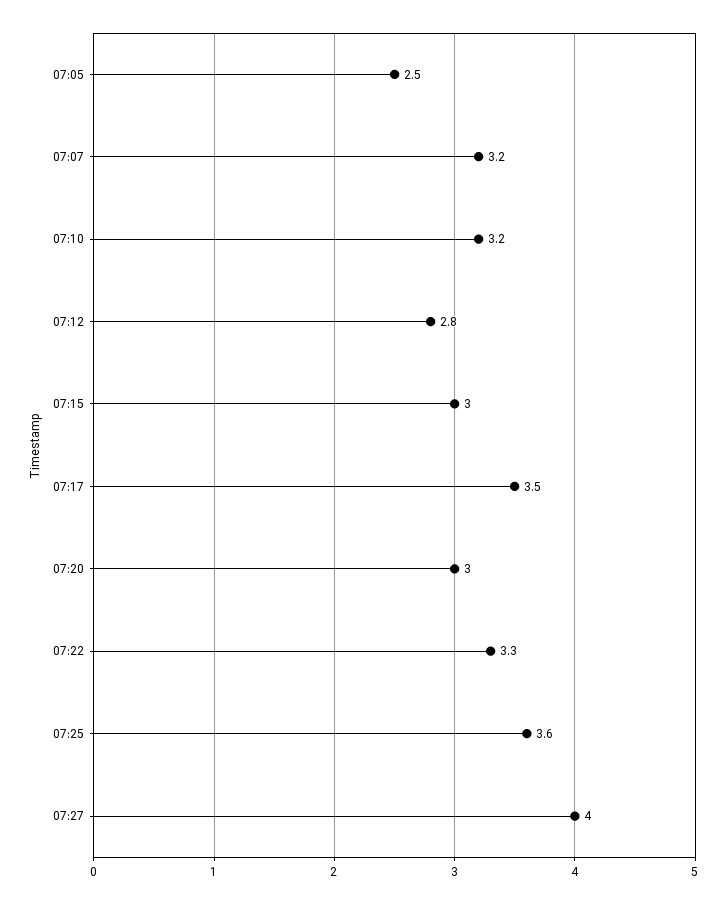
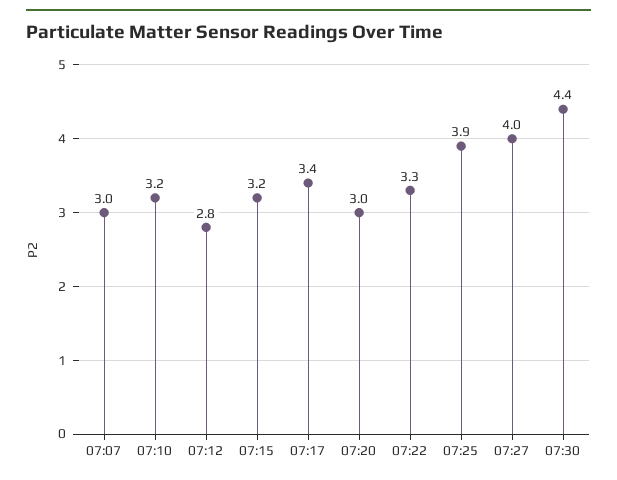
07:05: 2.5 -> none
07:07: 3.2 -> 3
07:15: 3 -> 3.2
07:17: 3.5 -> 3.4
07:25: 3.6 -> 3.9
07:30: none -> 4.4

